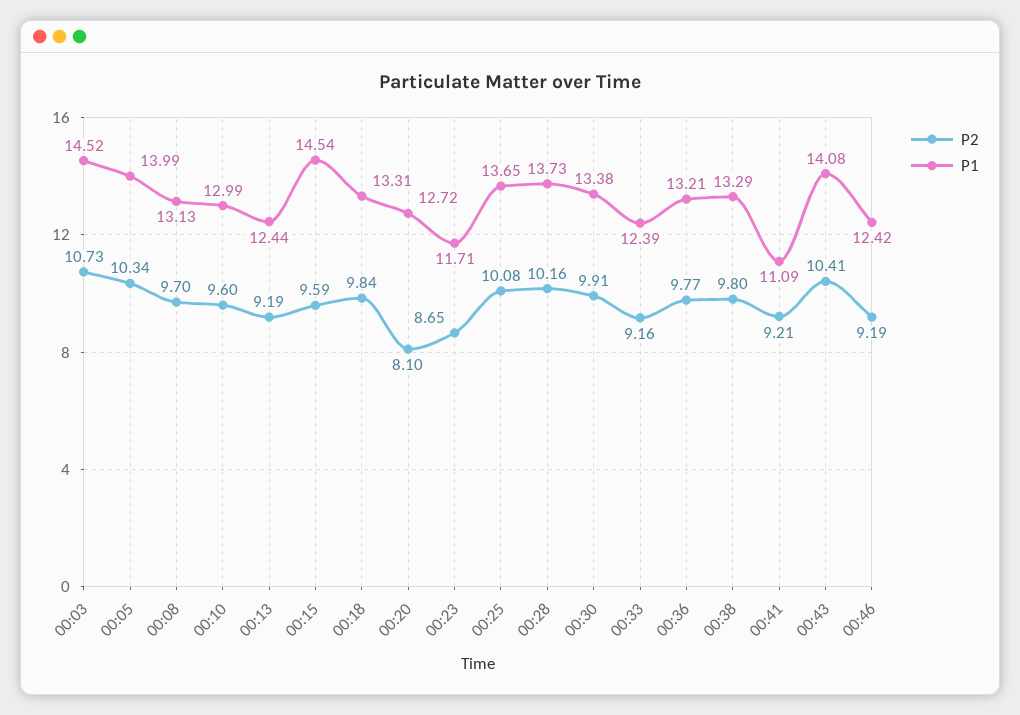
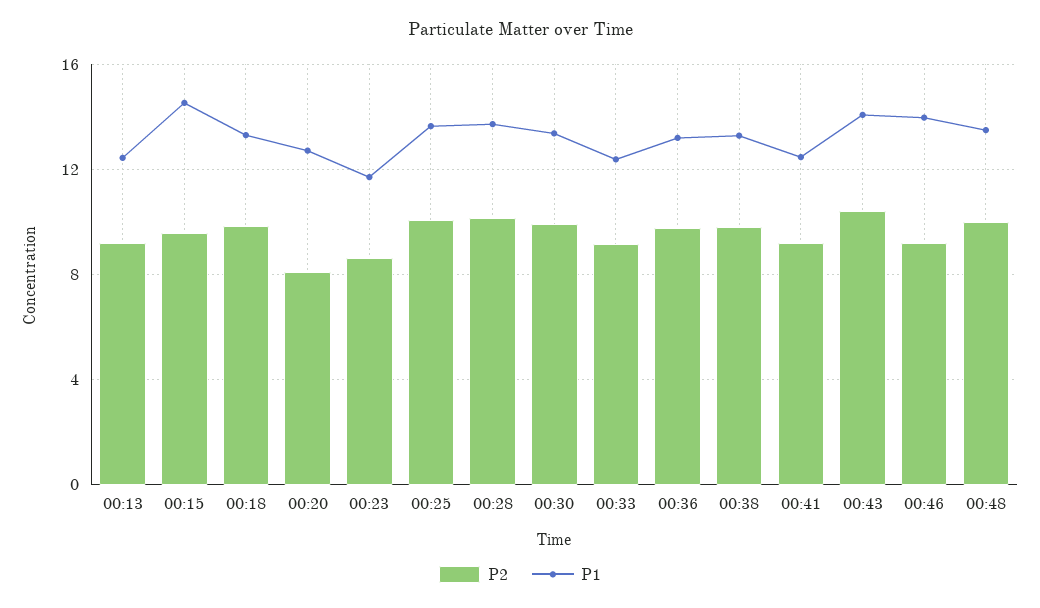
P2, 00:03: 10.73 -> none
P1, 00:03: 14.52 -> none
P2, 00:05: 10.34 -> none
P1, 00:05: 13.99 -> none
P2, 00:08: 9.7 -> none
P1, 00:08: 13.13 -> none
P2, 00:10: 9.6 -> none
P1, 00:10: 12.99 -> none
P1, 00:41: 11.09 -> 12.5
P1, 00:46: 12.42 -> 14
P2, 00:48: none -> 10
P1, 00:48: none -> 13.5

